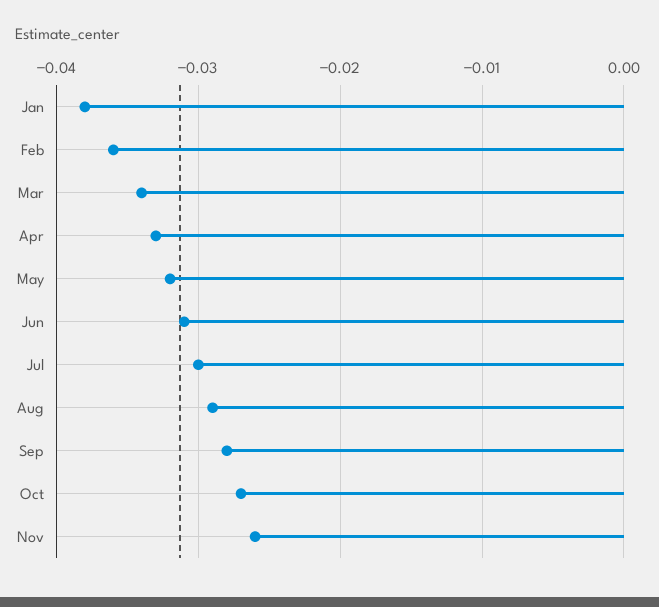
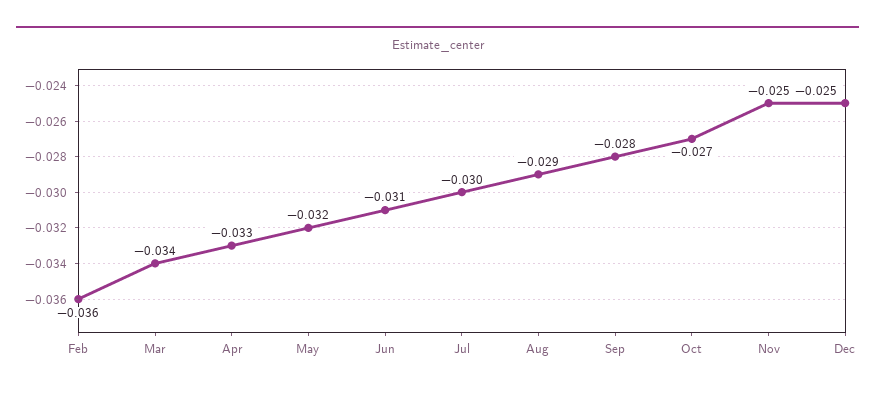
Jan: -0.038 -> none
Nov: -0.026 -> -0.025
Dec: none -> -0.025

